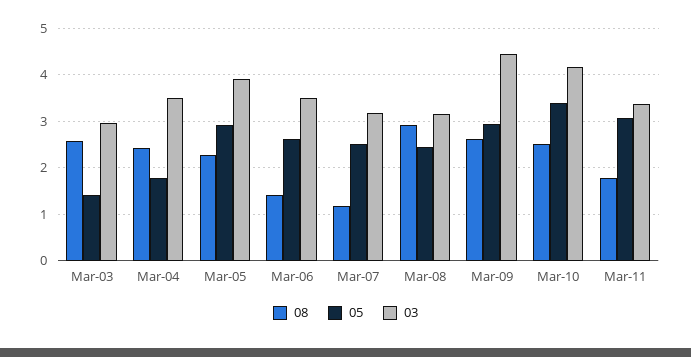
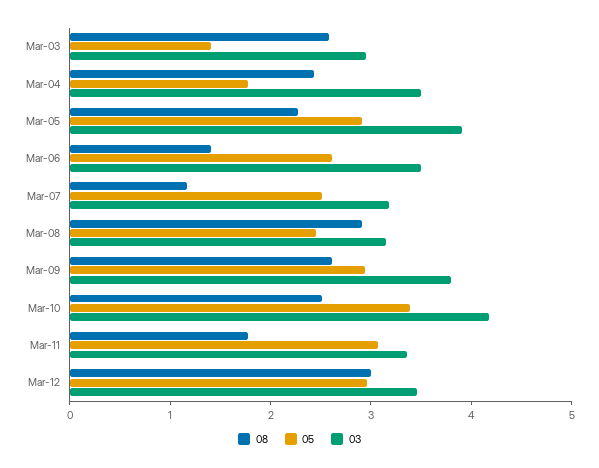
03, Mar-09: 4.4 -> 3.8
08, Mar-12: none -> 3
05, Mar-12: none -> 3
03, Mar-12: none -> 3.4

